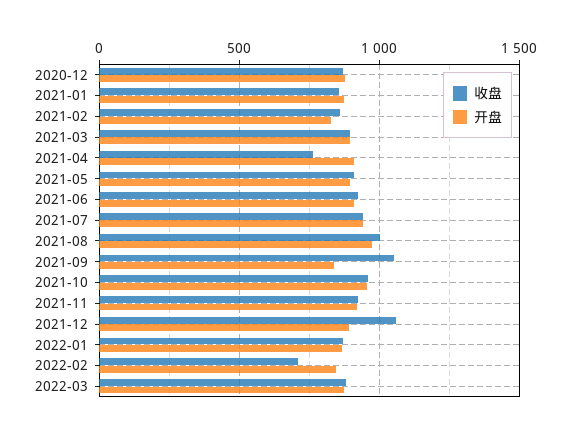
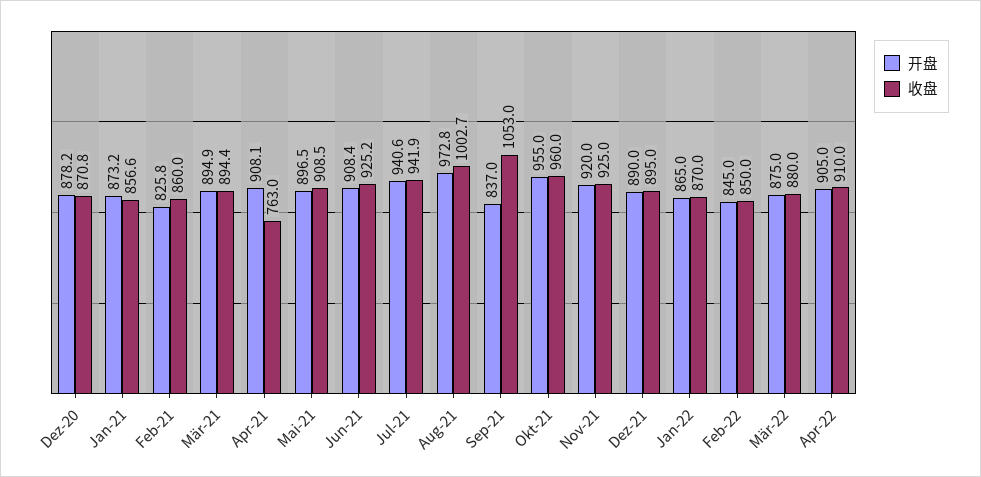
收盘, 2021-12: 1050 -> 895
收盘, 2022-02: 700 -> 850
开盘, Apr-22: none -> 905
收盘, Apr-22: none -> 910

